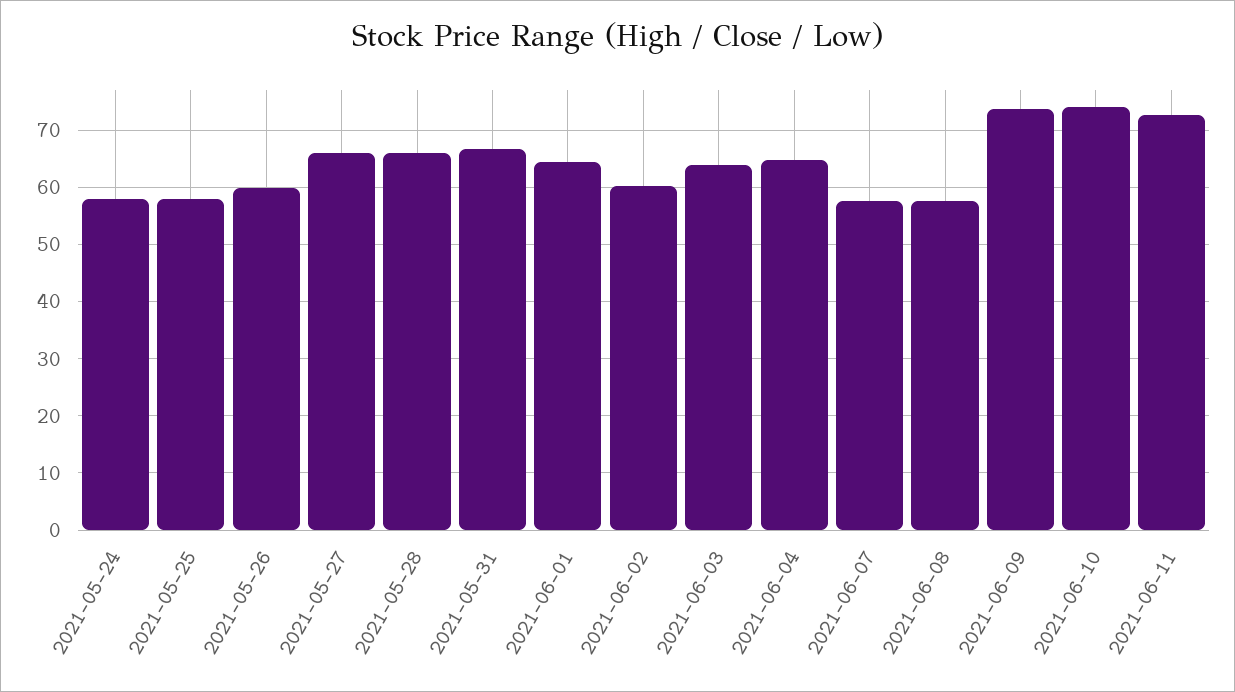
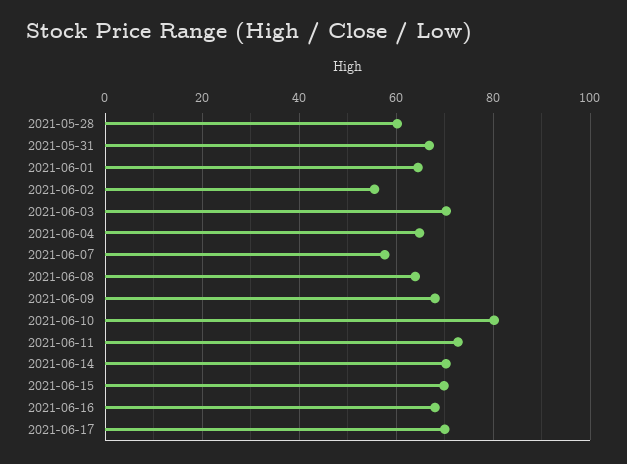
2021-05-24: 58 -> none
2021-05-25: 58 -> none
2021-05-26: 60 -> none
2021-05-27: 66 -> none
2021-05-28: 66 -> 60
2021-06-02: 60 -> 56
2021-06-03: 64 -> 70
2021-06-08: 58 -> 64
2021-06-09: 74 -> 68
2021-06-10: 74 -> 80
2021-06-14: none -> 70
2021-06-15: none -> 70
2021-06-16: none -> 68
2021-06-17: none -> 70

